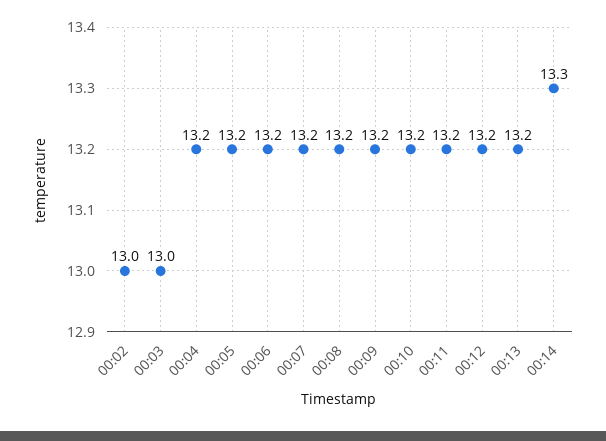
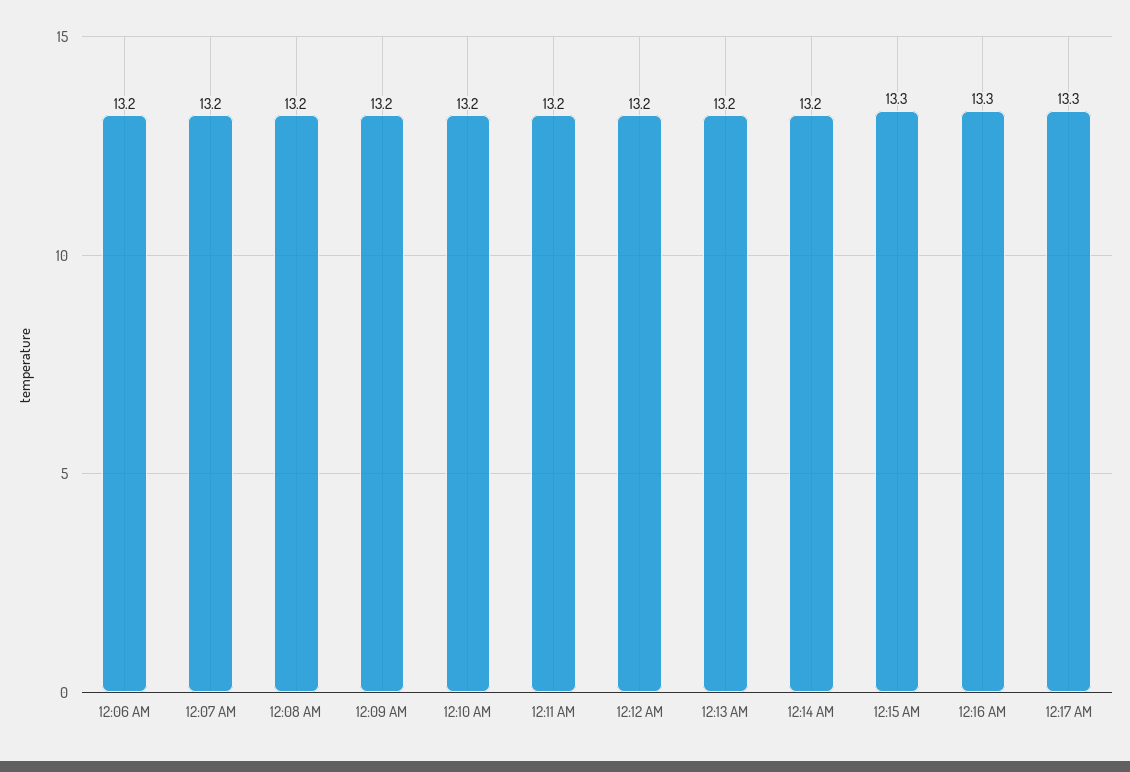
00:02: 13 -> none
00:03: 13 -> none
00:04: 13.2 -> none
00:05: 13.2 -> none
00:14: 13.3 -> 13.2
12:15 AM: none -> 13.3
12:16 AM: none -> 13.3
12:17 AM: none -> 13.3

